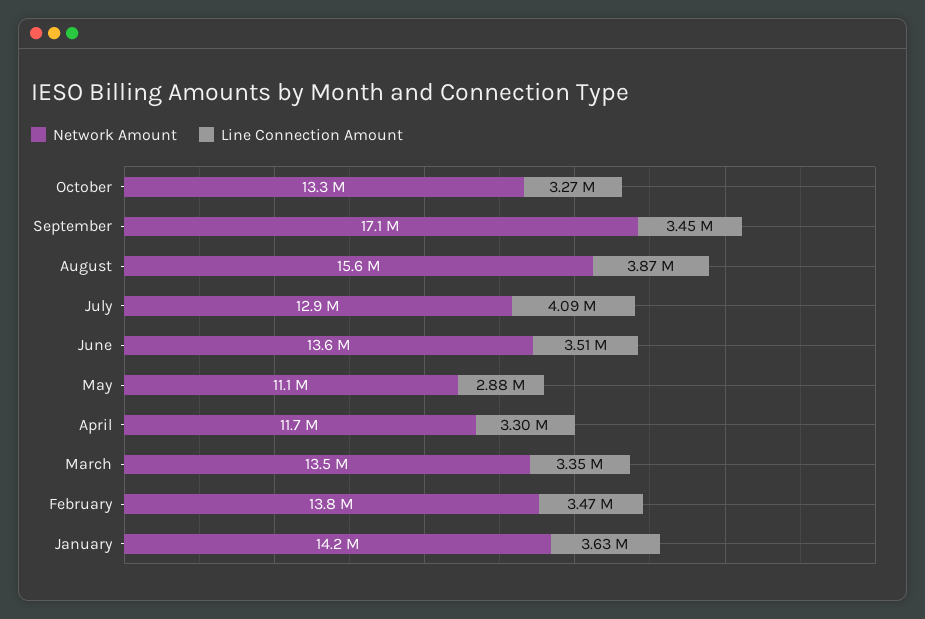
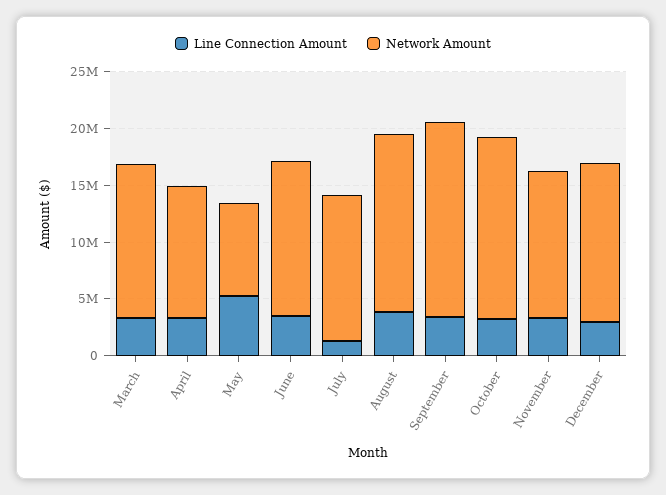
Network Amount, October: 13300000 -> 16000000
Line Connection Amount, July: 4090000 -> 1000000
Network Amount, May: 11100000 -> 8000000
Line Connection Amount, May: 2880000 -> 5000000
Network Amount, February: 13800000 -> none
Line Connection Amount, February: 3470000 -> none
Network Amount, January: 14200000 -> none
Line Connection Amount, January: 3630000 -> none
Line Connection Amount, November: none -> 3000000
Network Amount, November: none -> 13000000
Line Connection Amount, December: none -> 3000000
Network Amount, December: none -> 14000000

